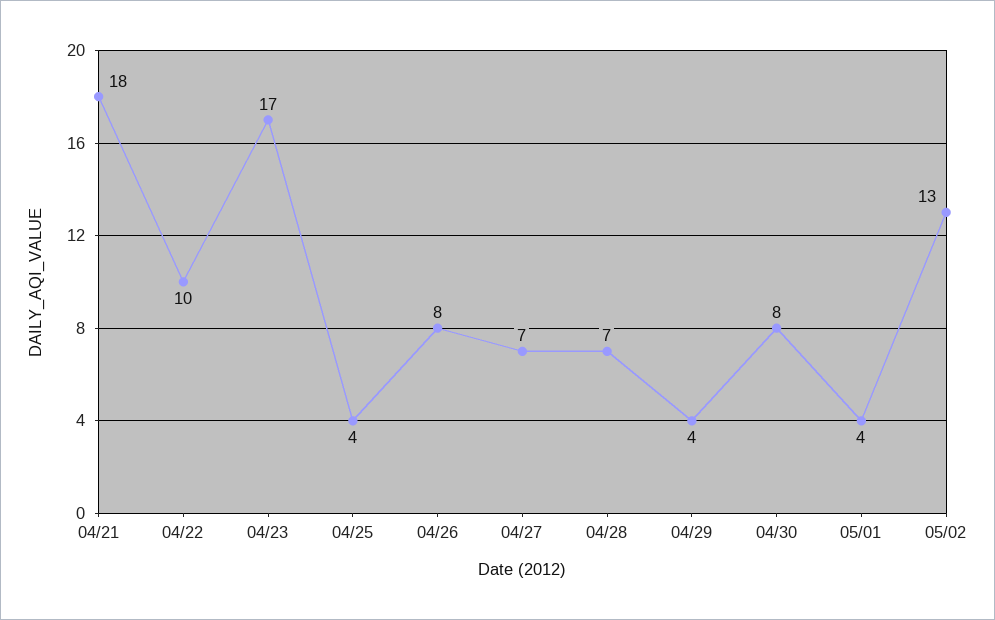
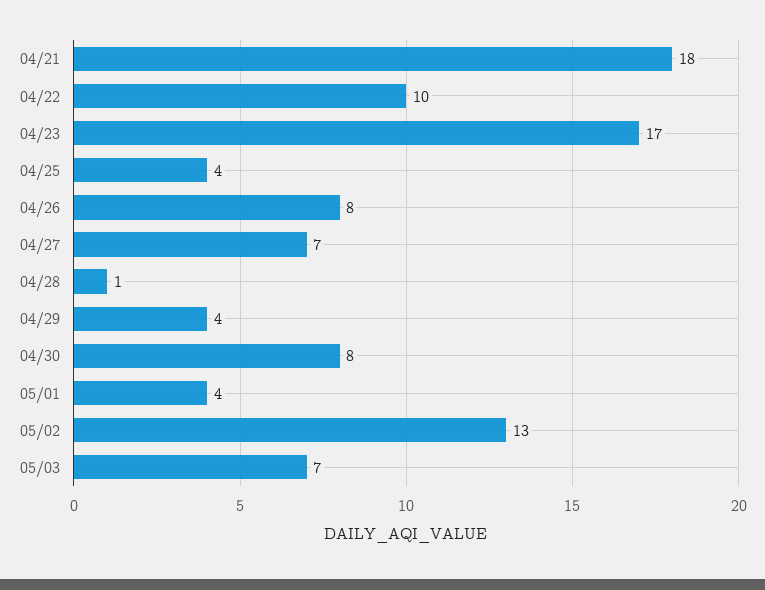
04/28: 7 -> 1
05/03: none -> 7

